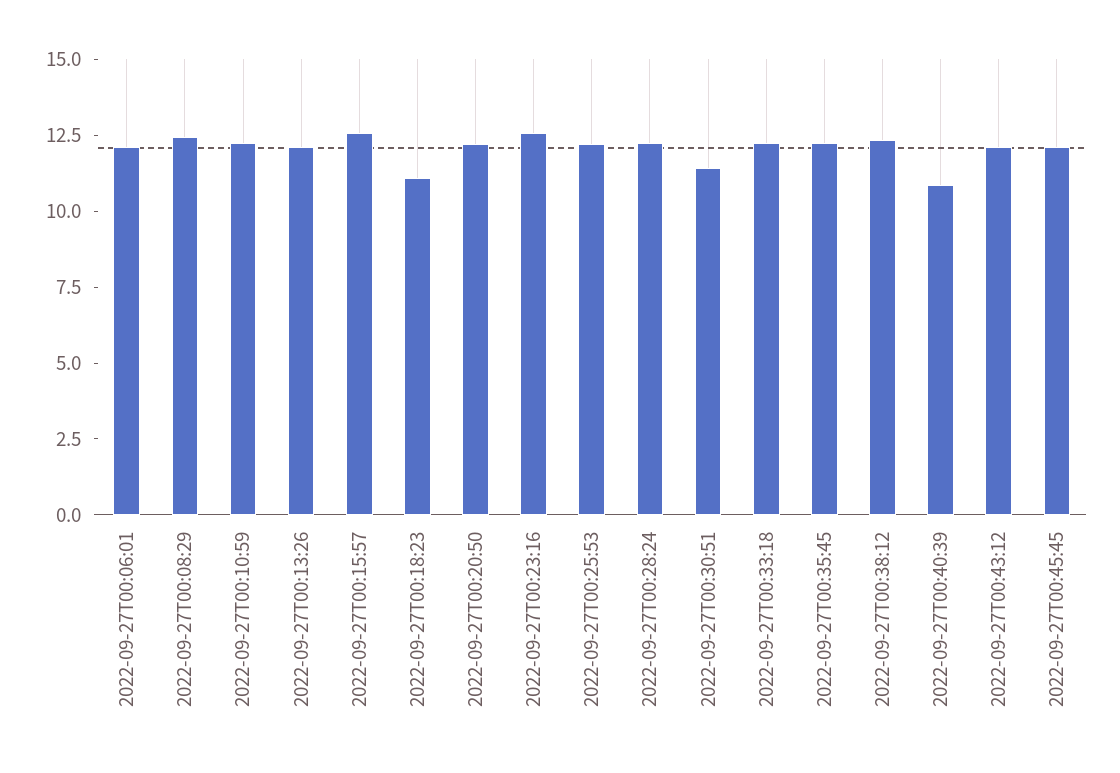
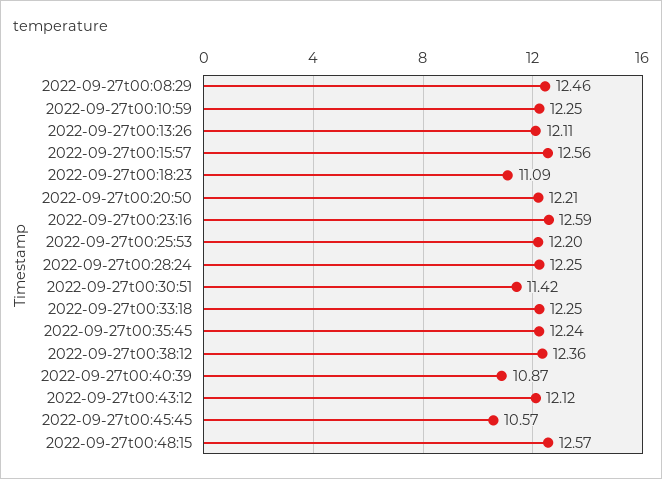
2022-09-27T00:06:01: 12 -> none
2022-09-27T00:45:45: 12 -> 10.57
2022-09-27t00:48:15: none -> 12.57

